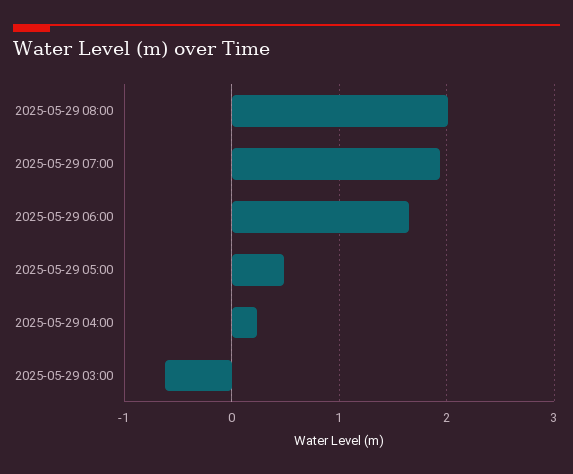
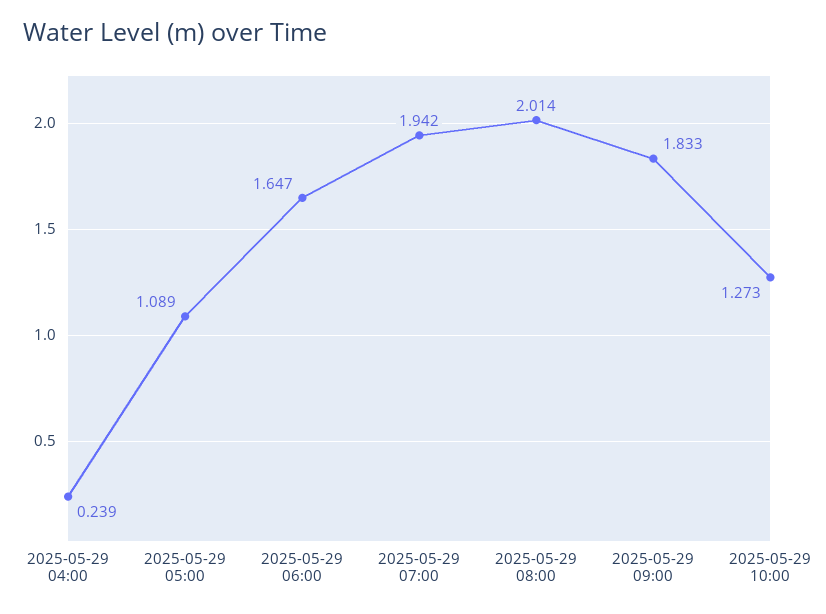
2025-05-29 05:00: 0.5 -> 1.089
2025-05-29 03:00: -0.6 -> none
2025-05-29 09:00: none -> 1.833
2025-05-29 10:00: none -> 1.273

